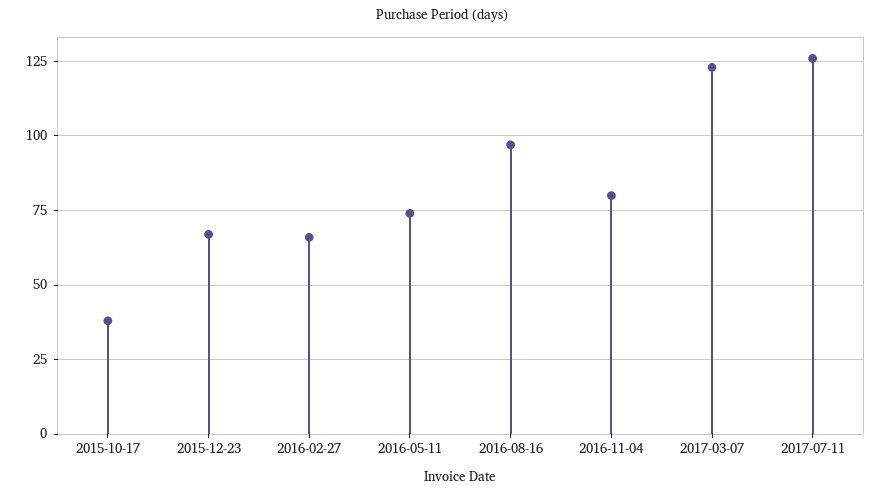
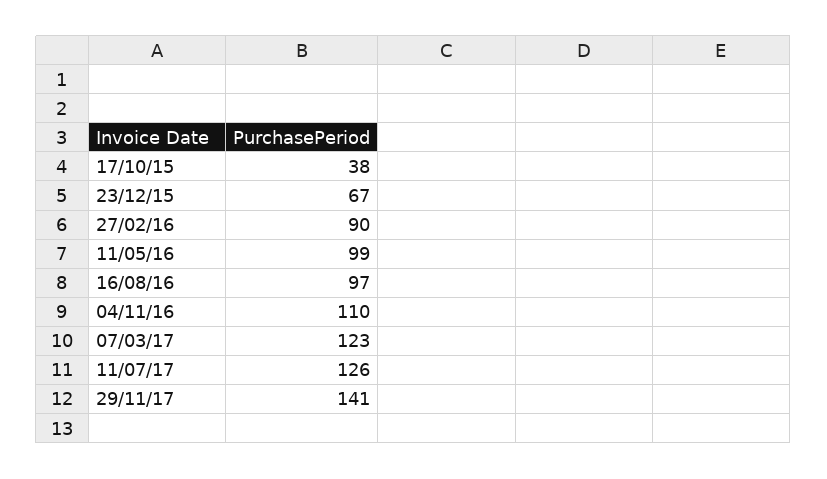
2016-02-27: 65 -> 90
2016-05-11: 75 -> 99
2016-11-04: 80 -> 110
29/11/17: none -> 141

